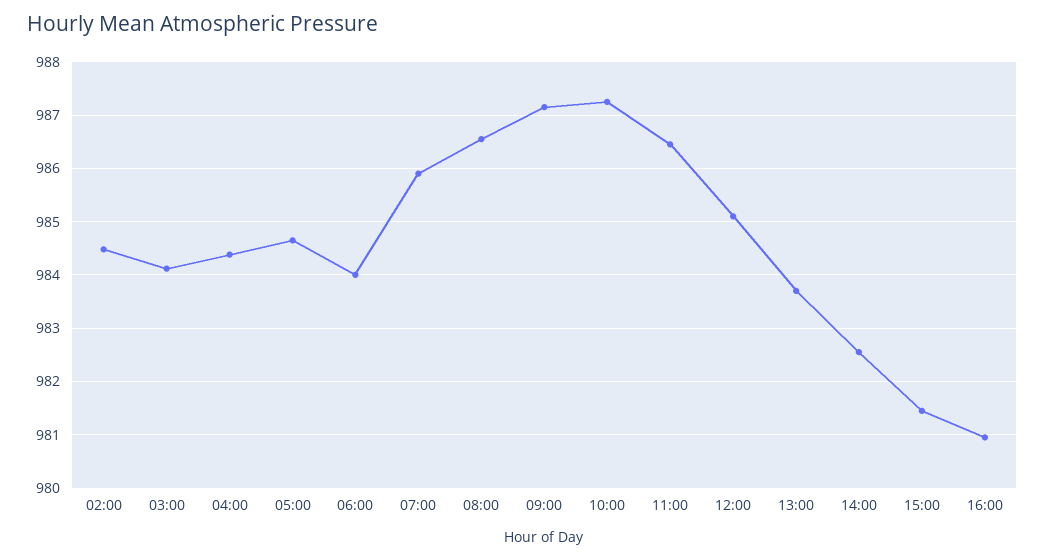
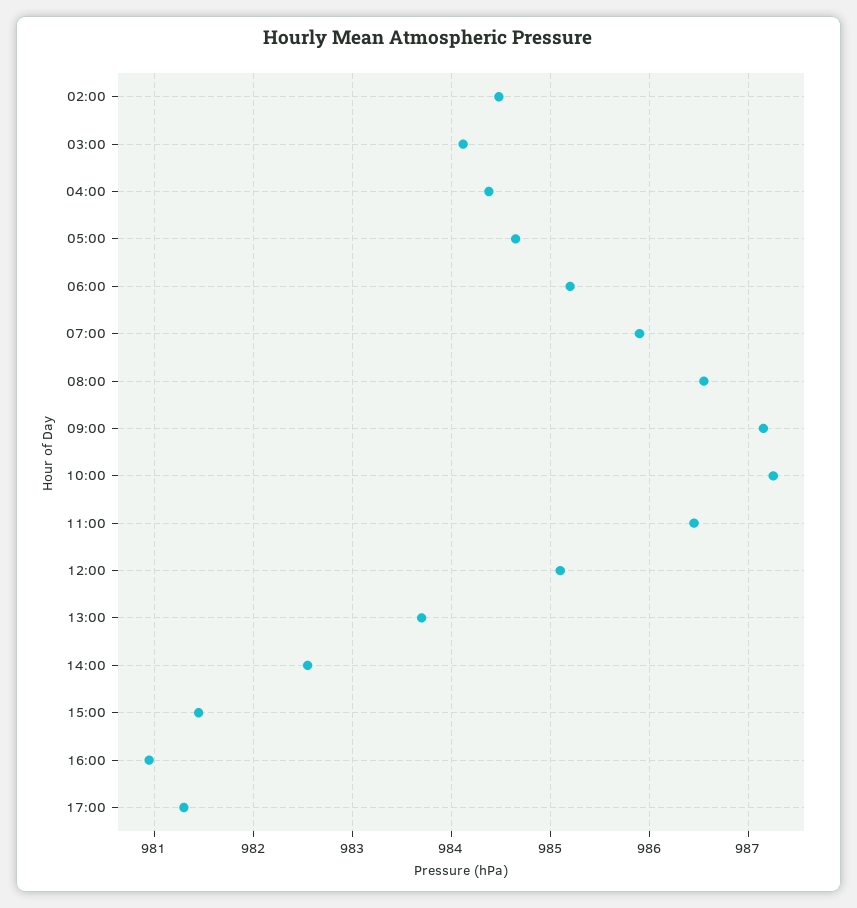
06:00: 984 -> 985.2
17:00: none -> 981.3

